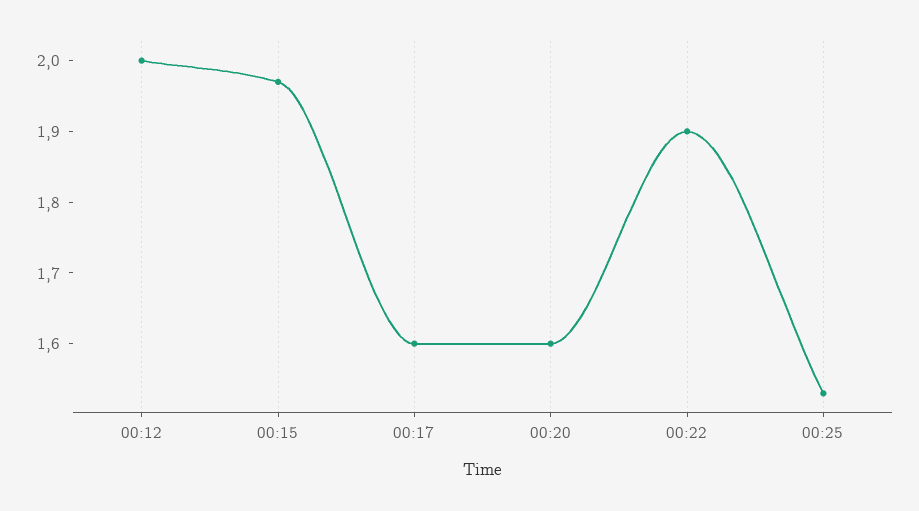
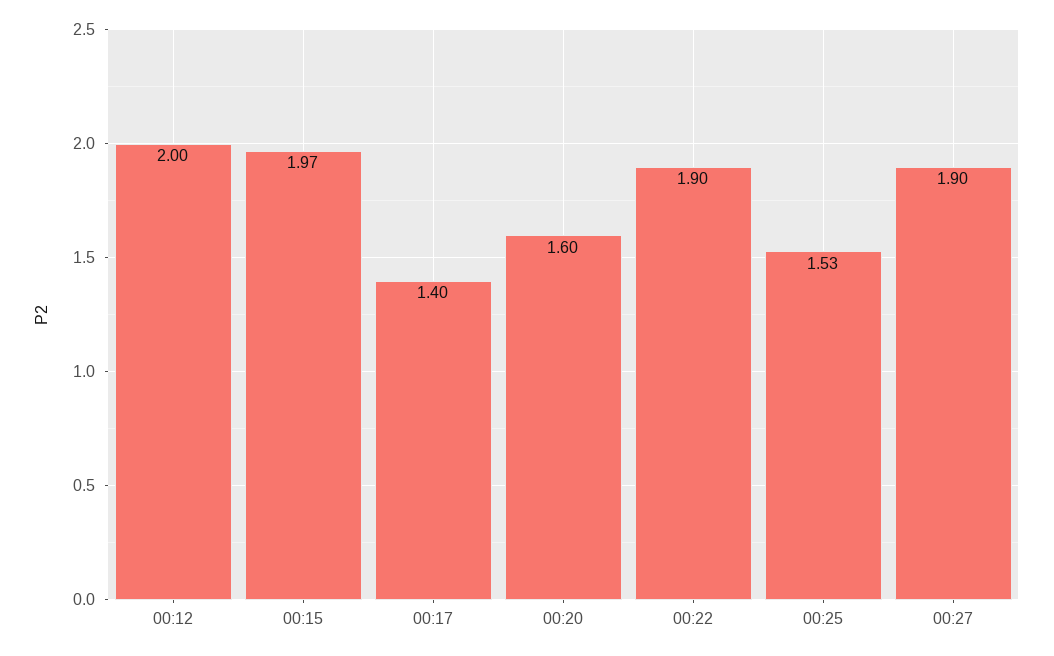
00:17: 1.6 -> 1.4
00:27: none -> 1.9

